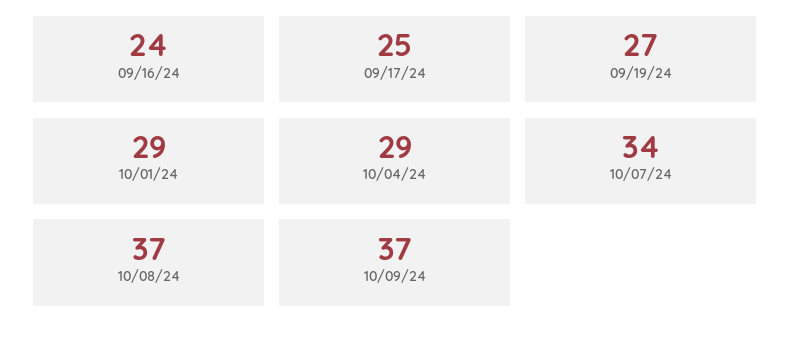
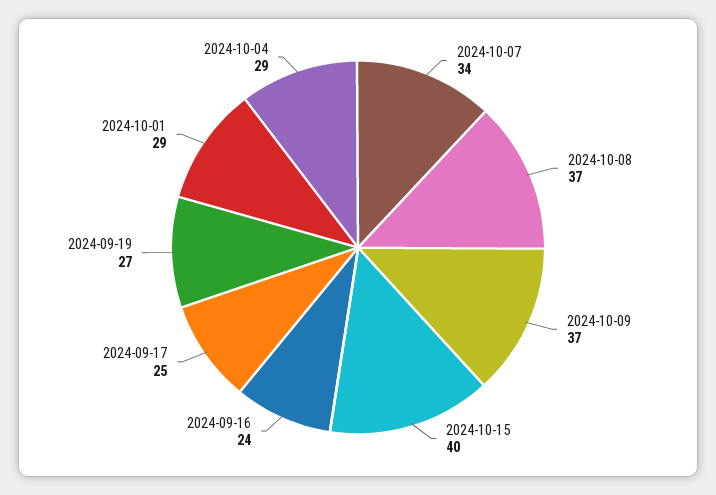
2024-10-15: none -> 40

